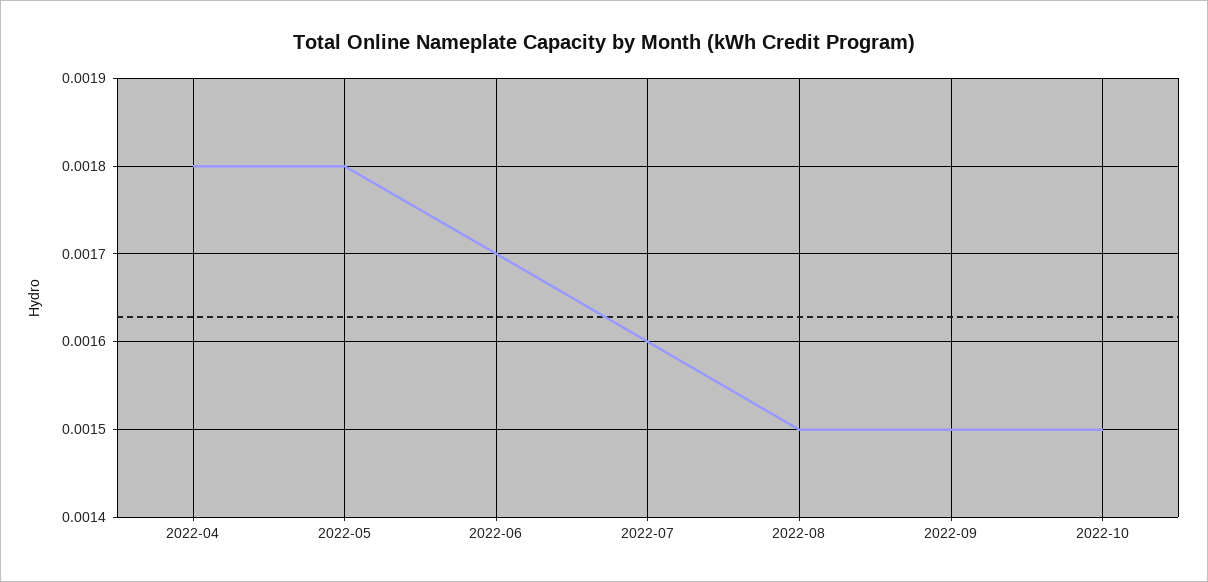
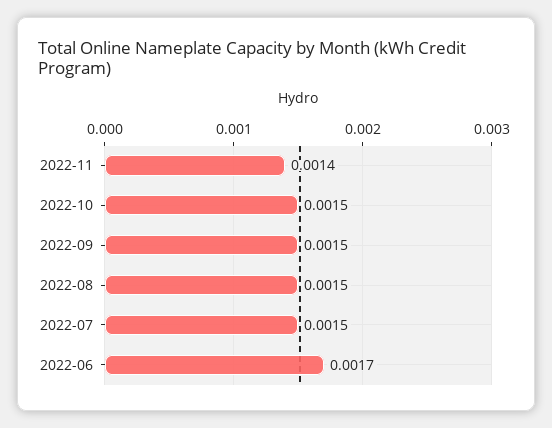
2022-04: 0.0018 -> none
2022-05: 0.0018 -> none
2022-07: 0.0016 -> 0.0015
2022-11: none -> 0.0014

